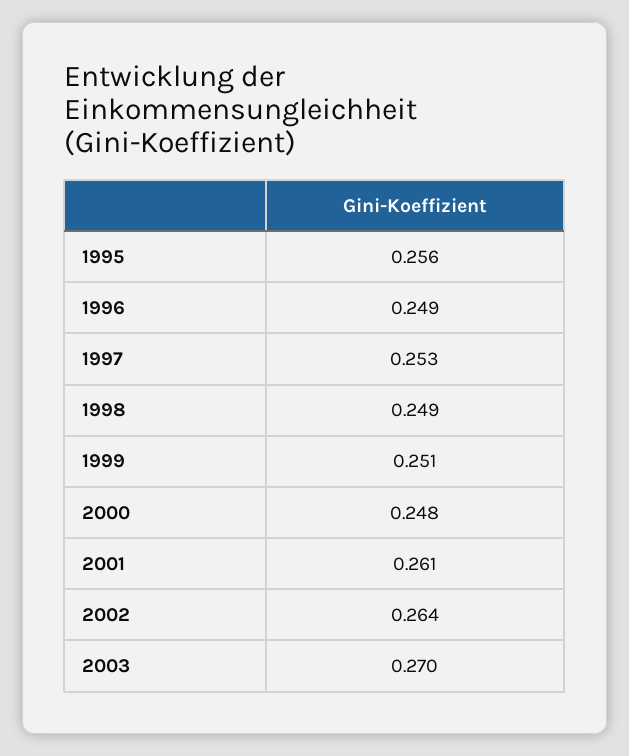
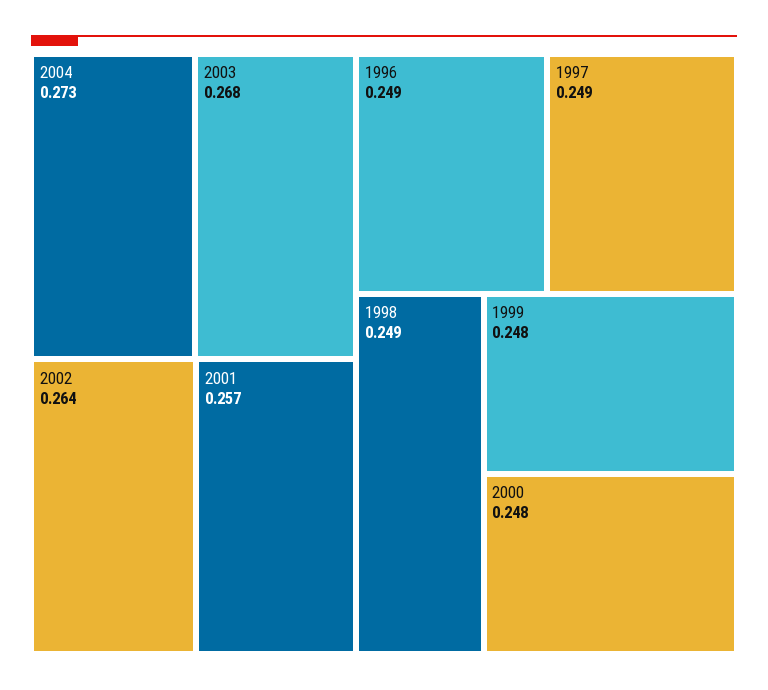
1995: 0.256 -> none
1997: 0.253 -> 0.249
1999: 0.251 -> 0.248
2001: 0.261 -> 0.257
2003: 0.27 -> 0.268
2004: none -> 0.273

